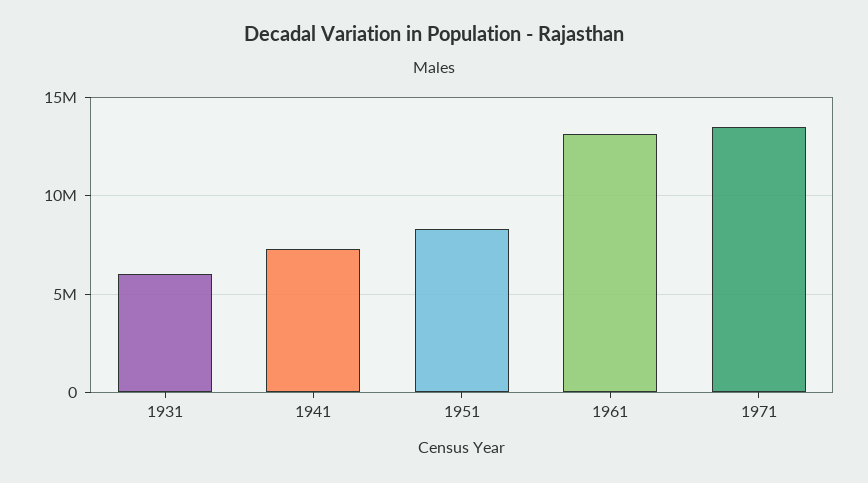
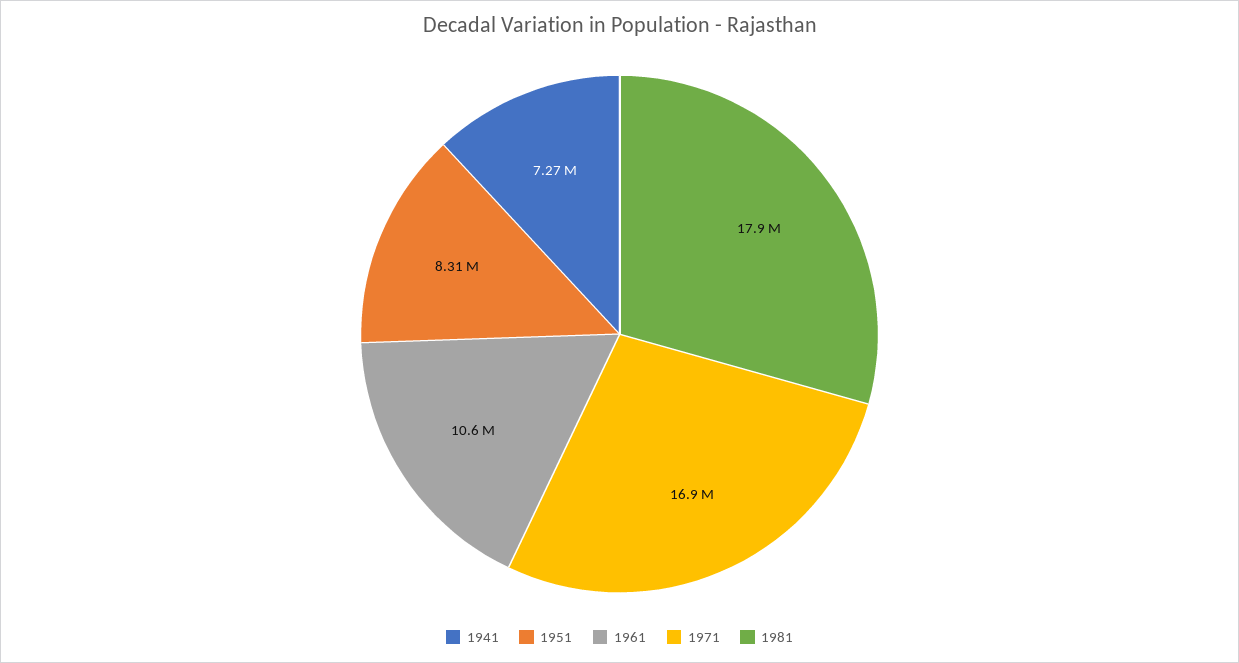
1931: 6000000 -> none
1961: 13000000 -> 10600000
1971: 13500000 -> 16900000
1981: none -> 17900000

